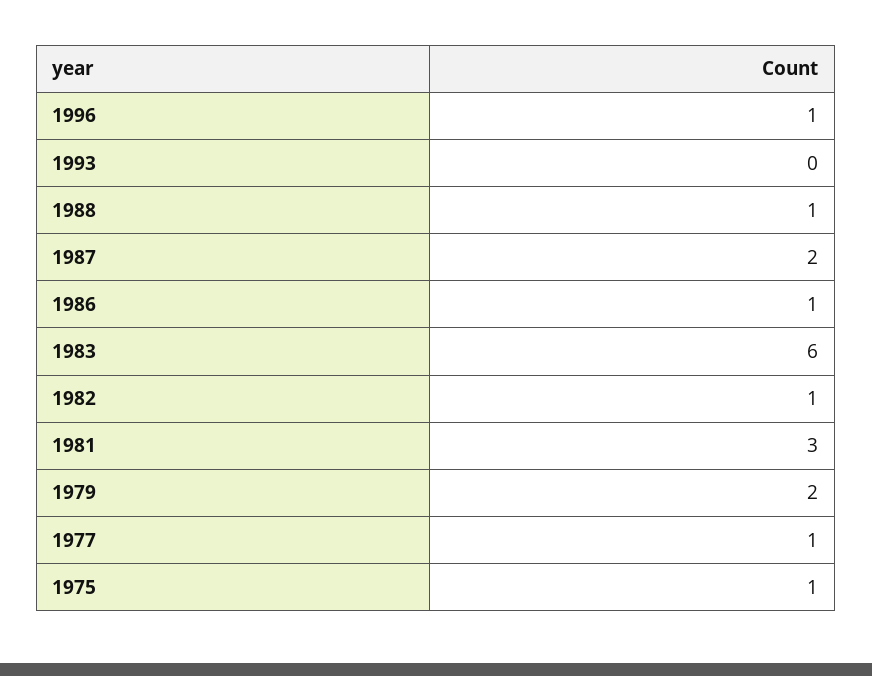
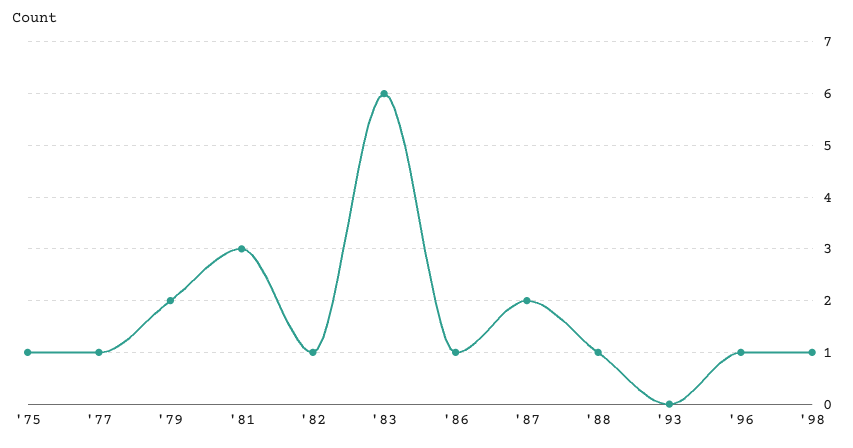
'98: none -> 1

